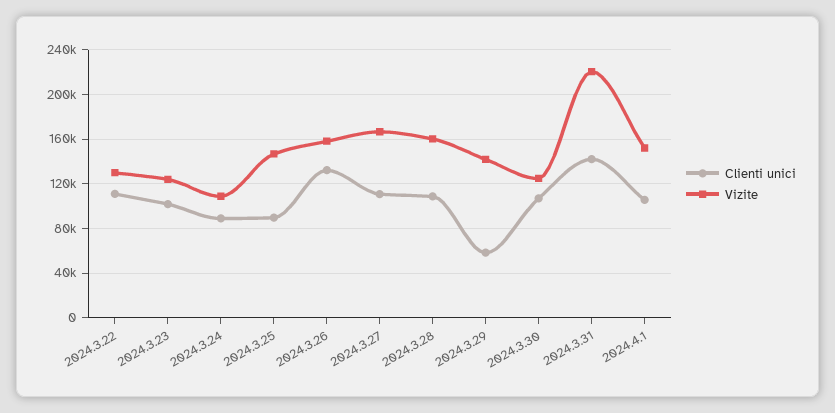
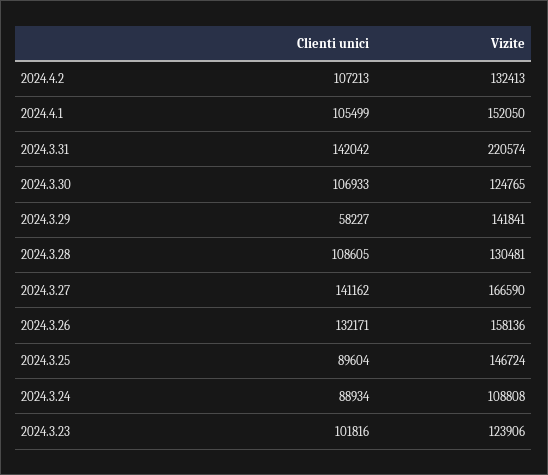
Clienti unici, 2024.3.22: 110000 -> none
Vizite, 2024.3.22: 130000 -> none
Clienti unici, 2024.3.27: 110000 -> 141162
Vizite, 2024.3.28: 160000 -> 130481
Clienti unici, 2024.4.2: none -> 107213
Vizite, 2024.4.2: none -> 132413

